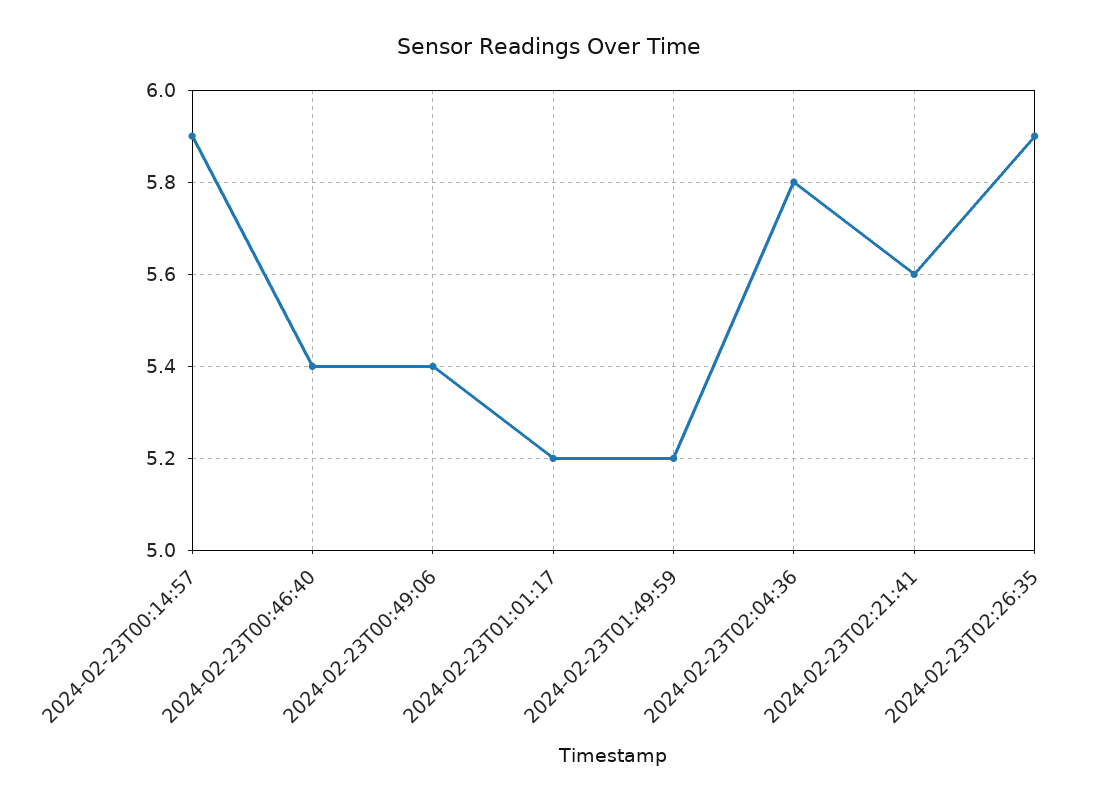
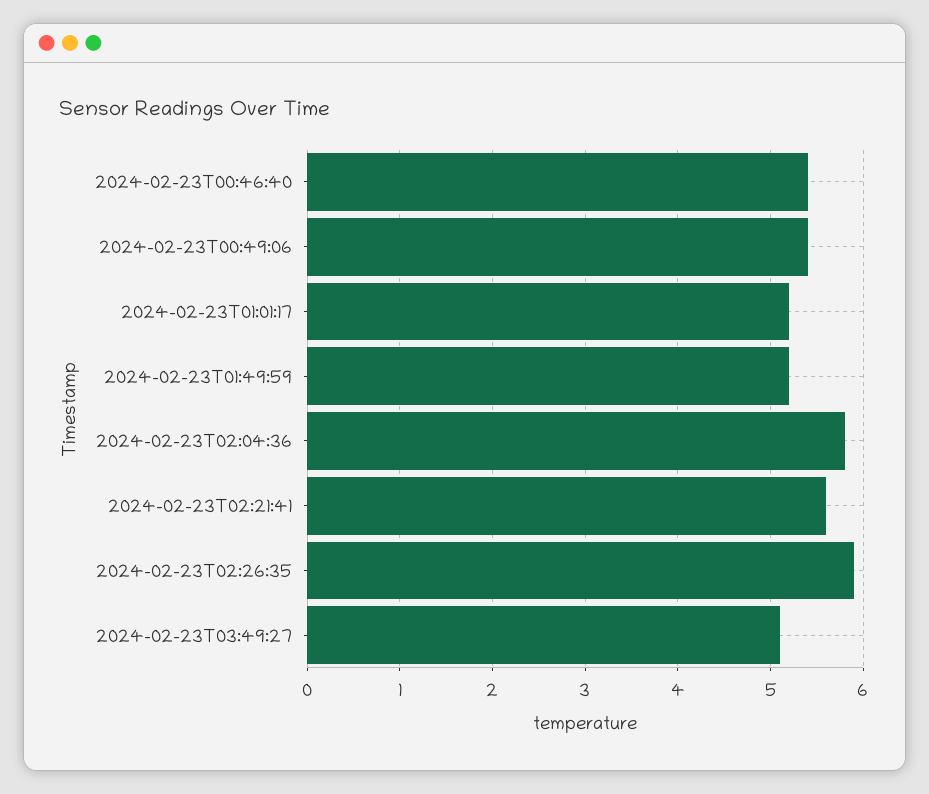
2024-02-23T00:14:57: 5.9 -> none
2024-02-23T03:49:27: none -> 5.1

